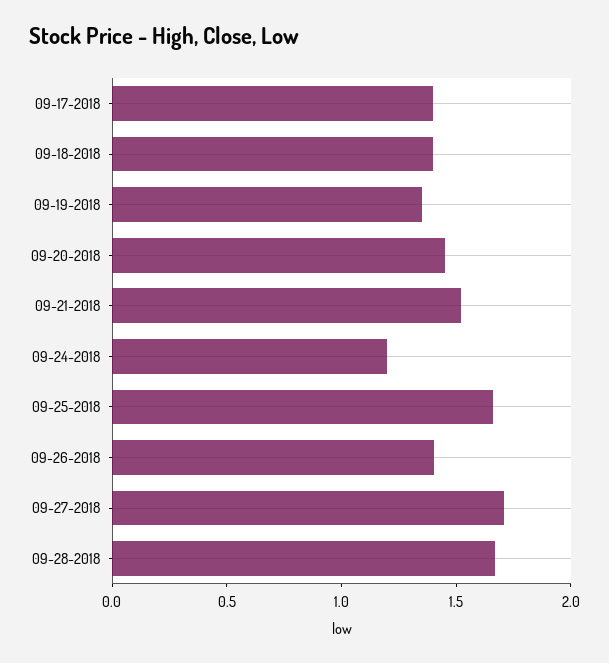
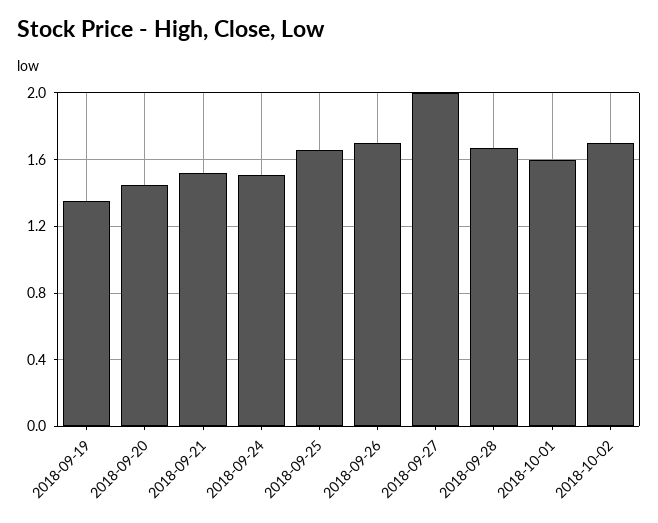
09-17-2018: 1.4 -> none
09-18-2018: 1.4 -> none
09-24-2018: 1.2 -> 1.5
09-26-2018: 1.4 -> 1.7
09-27-2018: 1.7 -> 2
2018-10-01: none -> 1.6
2018-10-02: none -> 1.7

